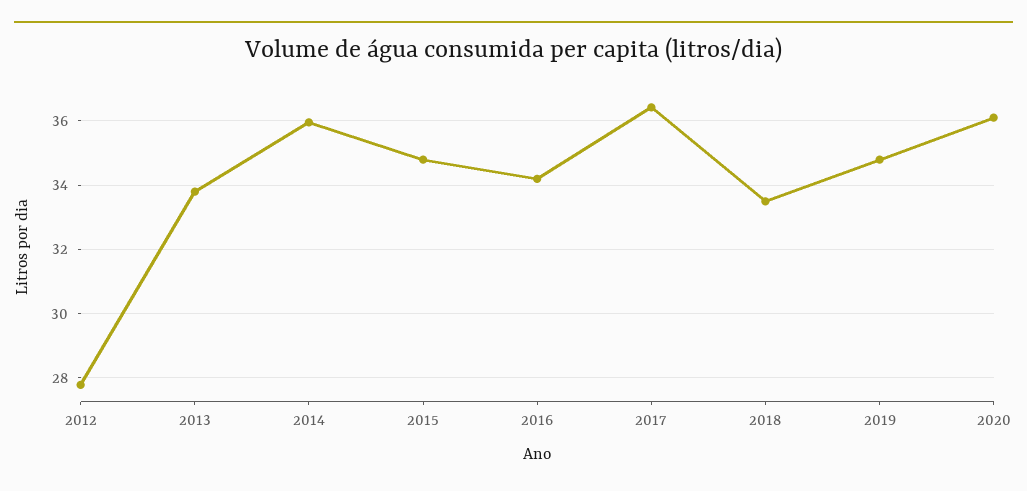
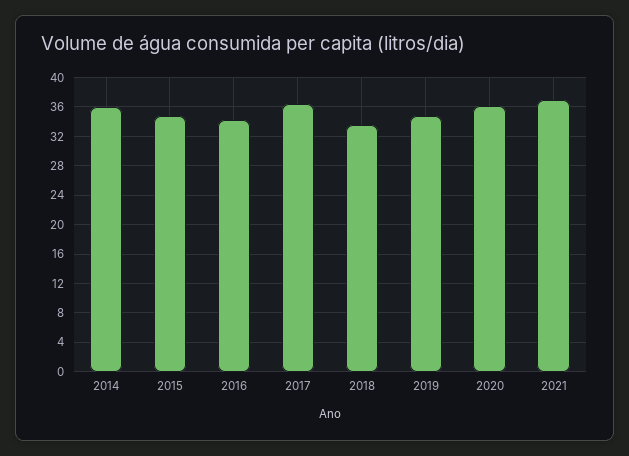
2012: 27.8 -> none
2013: 33.8 -> none
2021: none -> 37

